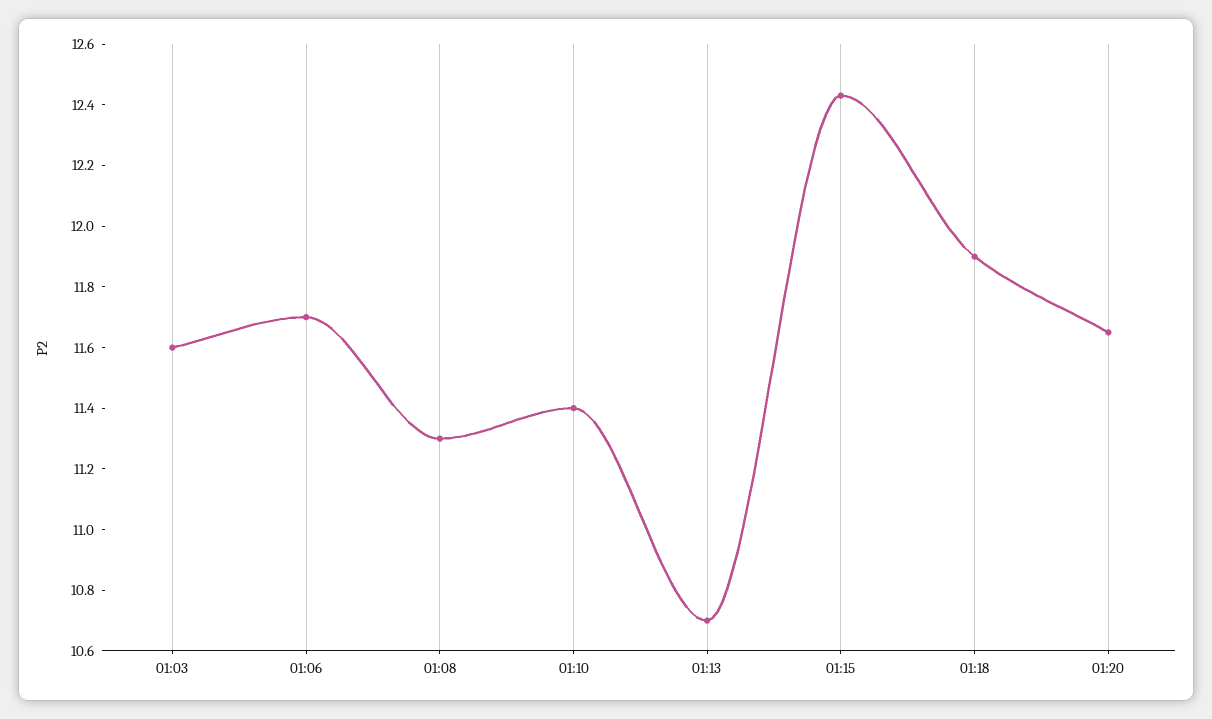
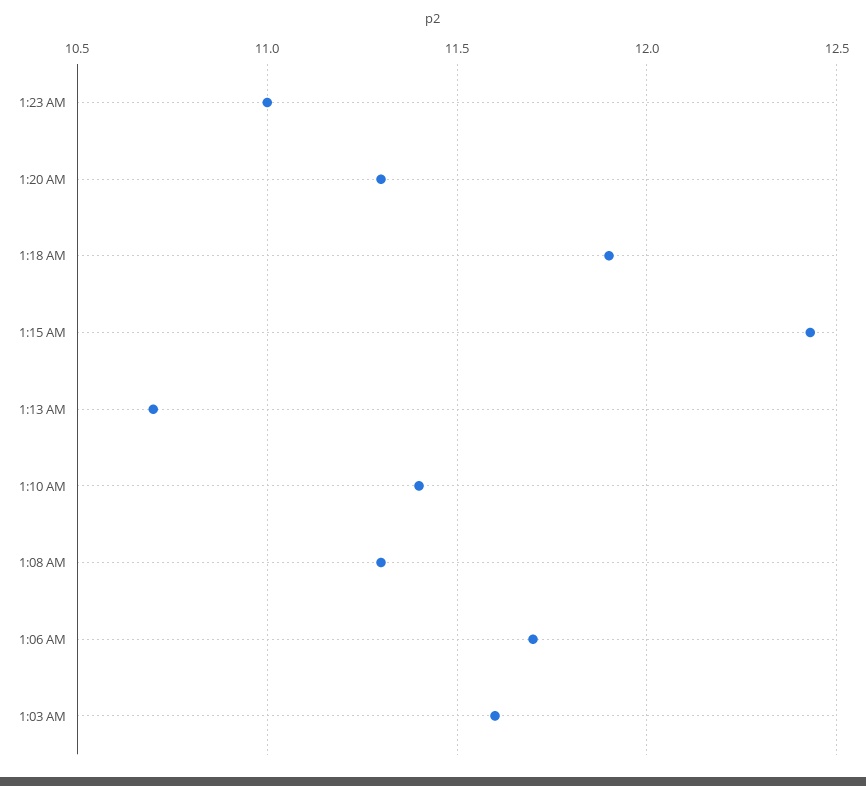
01:20: 11.65 -> 11.3
1:23 AM: none -> 11

